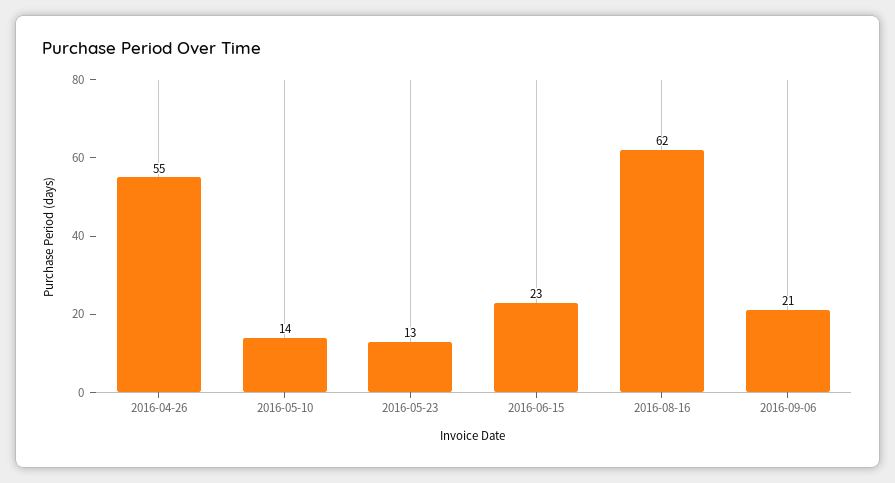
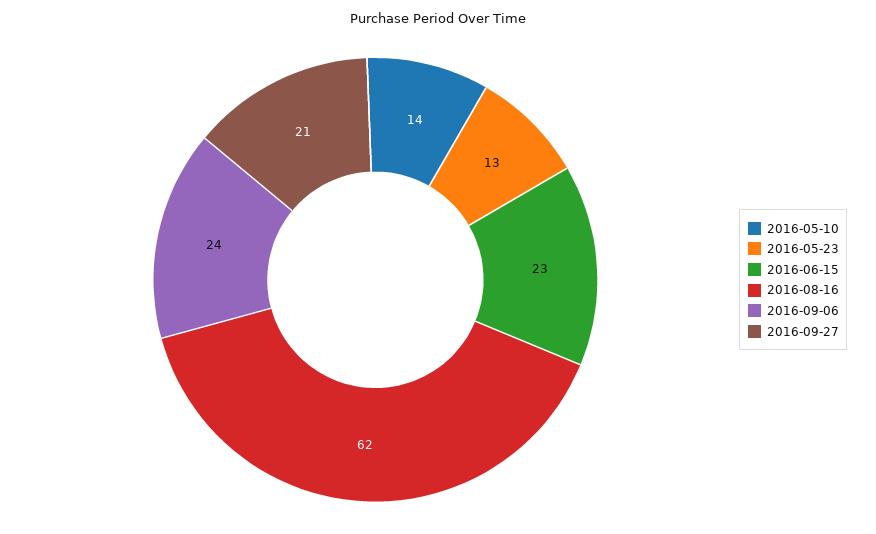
2016-04-26: 55 -> none
2016-09-06: 21 -> 24
2016-09-27: none -> 21

